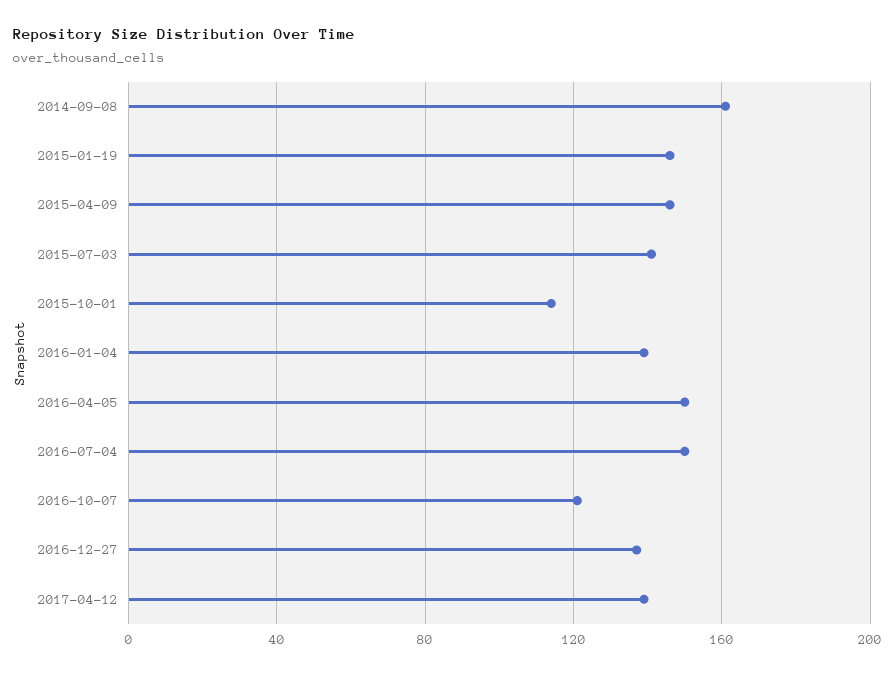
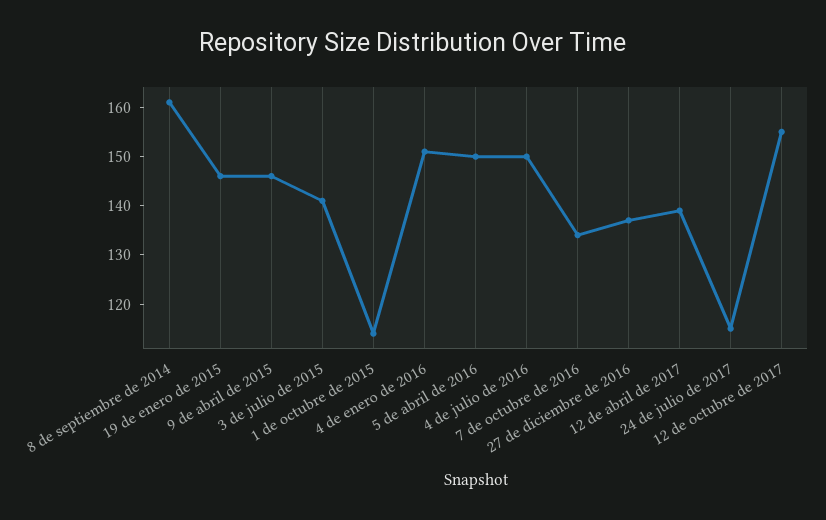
2016-01-04: 140 -> 150
2016-10-07: 120 -> 135
24 de julio de 2017: none -> 115
12 de octubre de 2017: none -> 155

